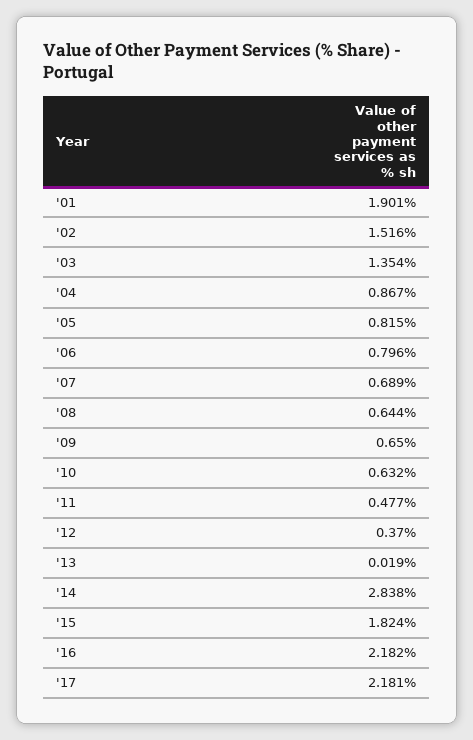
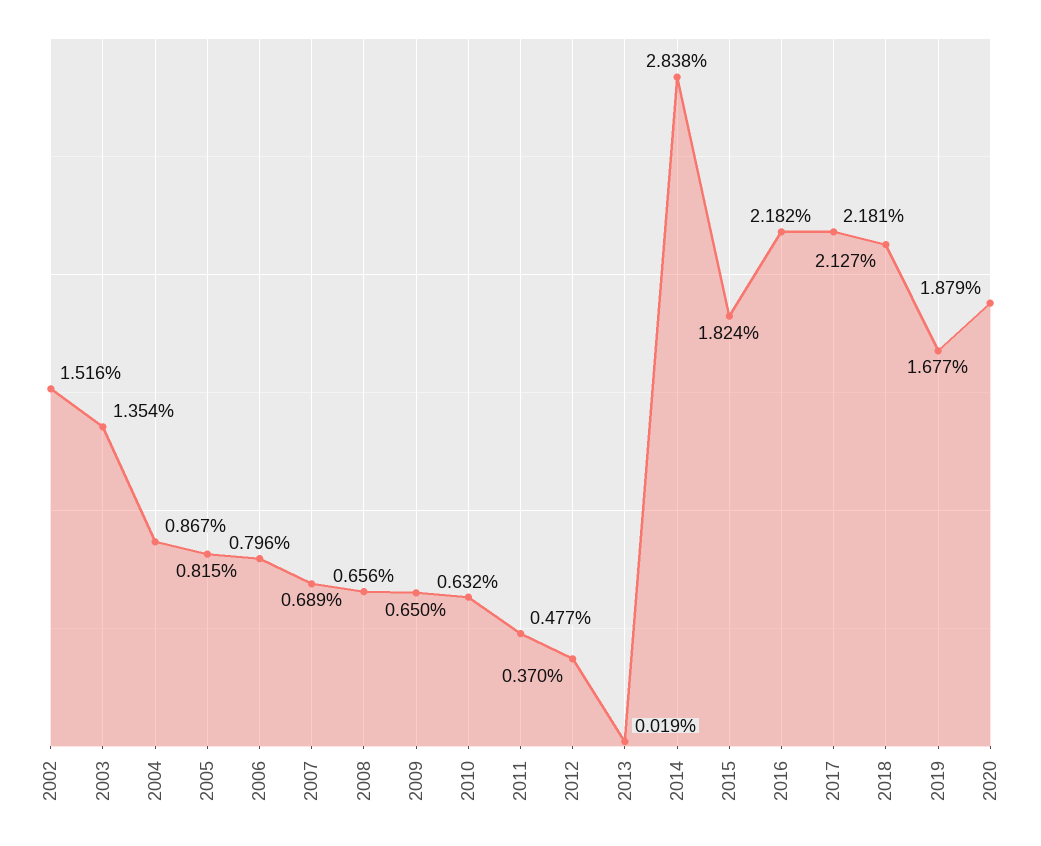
'01: 1.901 -> none
'08: 0.644 -> 0.656
2018: none -> 2.127
2019: none -> 1.677
2020: none -> 1.879

